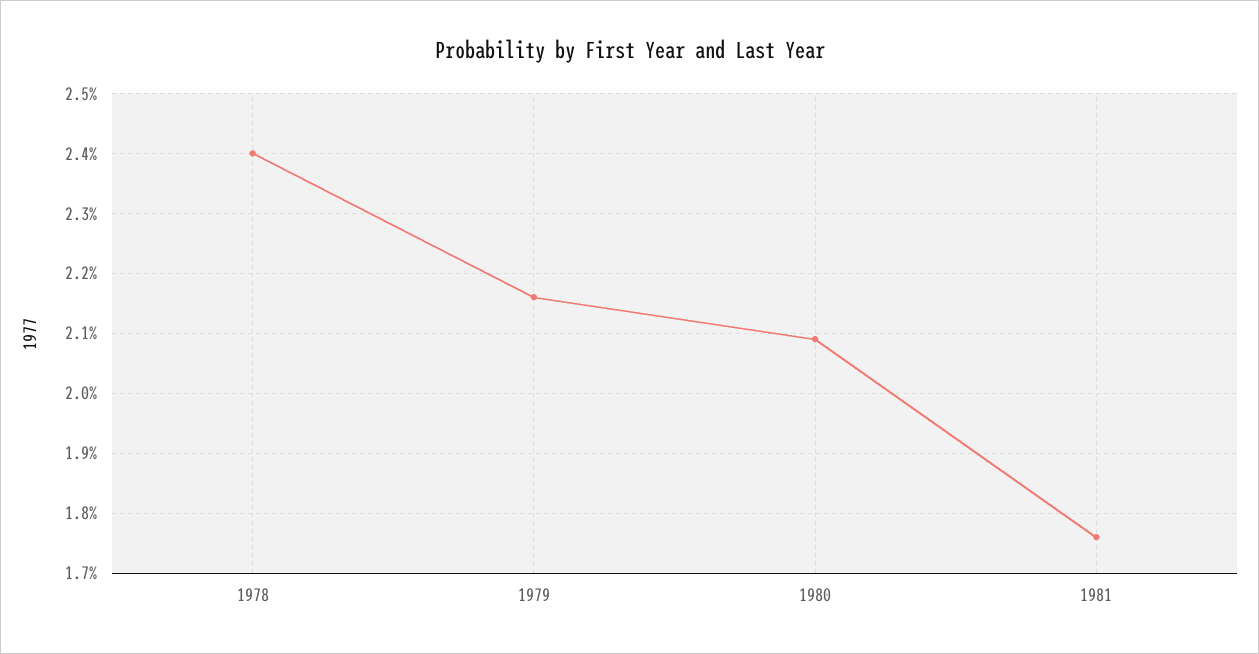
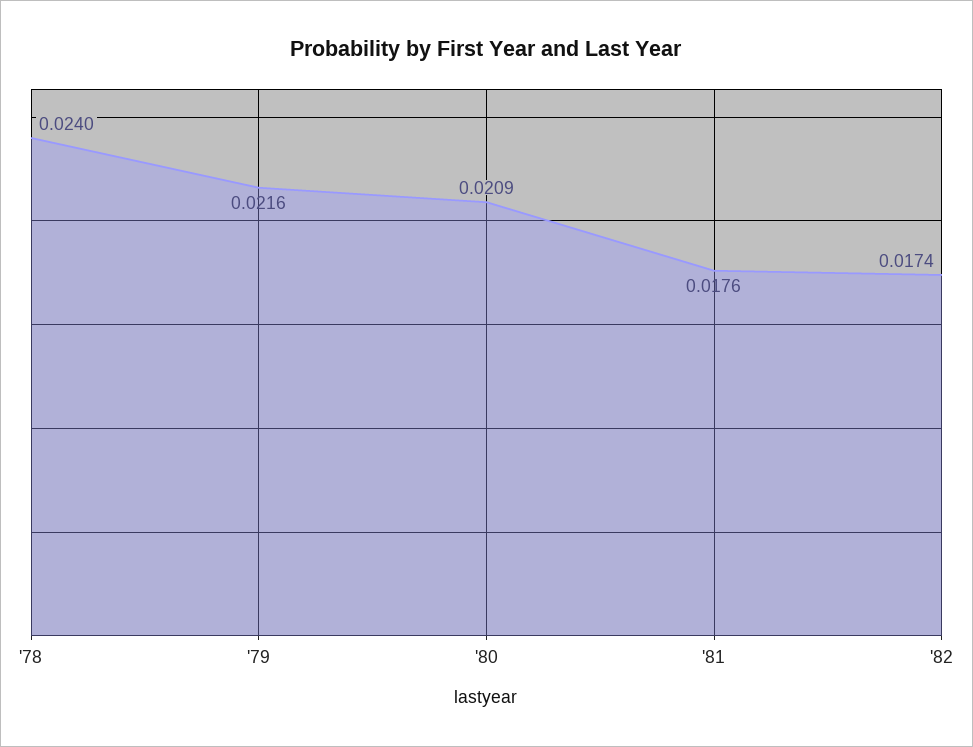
'82: none -> 0.0174

